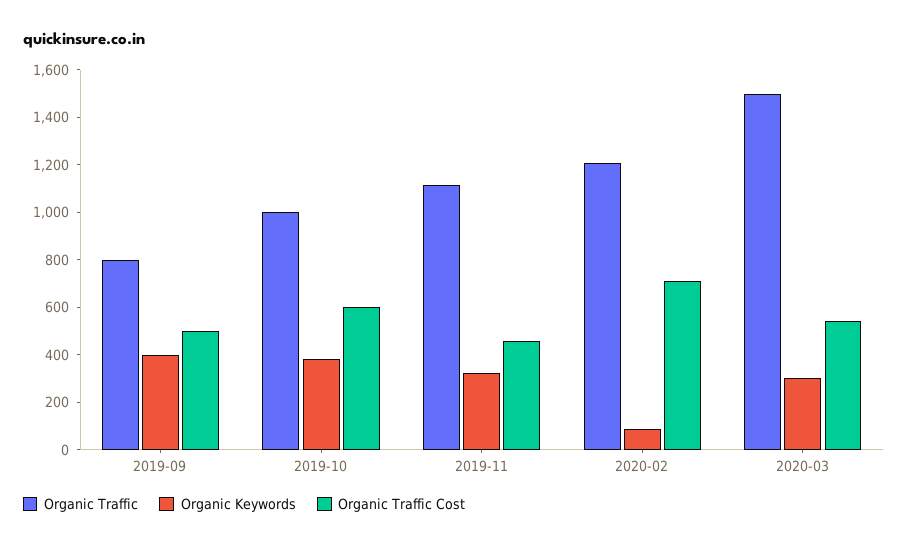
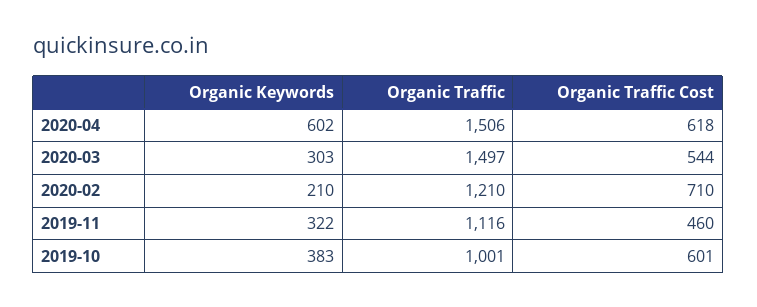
Organic Traffic, 2019-09: 800 -> none
Organic Keywords, 2019-09: 400 -> none
Organic Traffic Cost, 2019-09: 500 -> none
Organic Keywords, 2020-02: 100 -> 210
Organic Keywords, 2020-04: none -> 602
Organic Traffic, 2020-04: none -> 1506
Organic Traffic Cost, 2020-04: none -> 618

